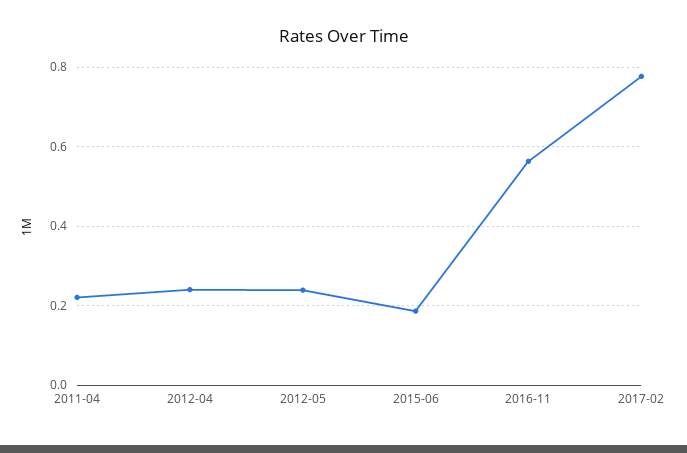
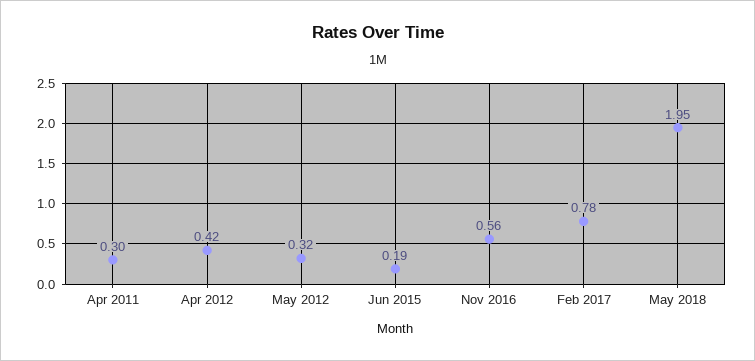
2011-04: 0.22 -> 0.3
2012-04: 0.24 -> 0.42
2012-05: 0.24 -> 0.32
May 2018: none -> 1.95

